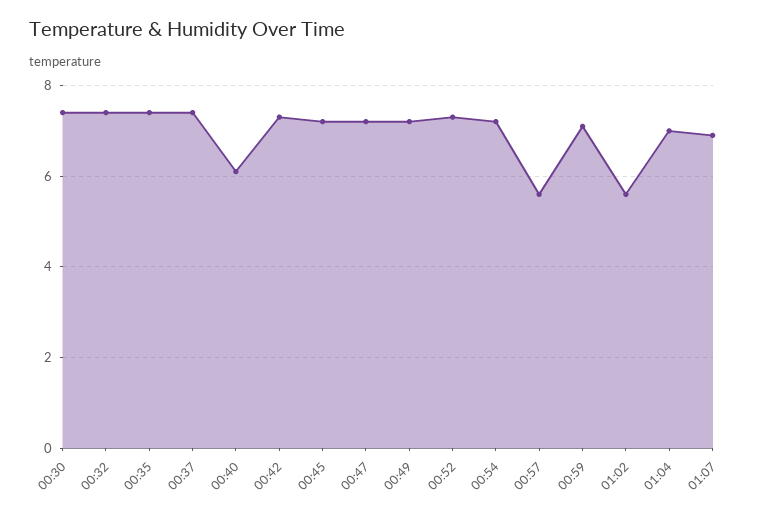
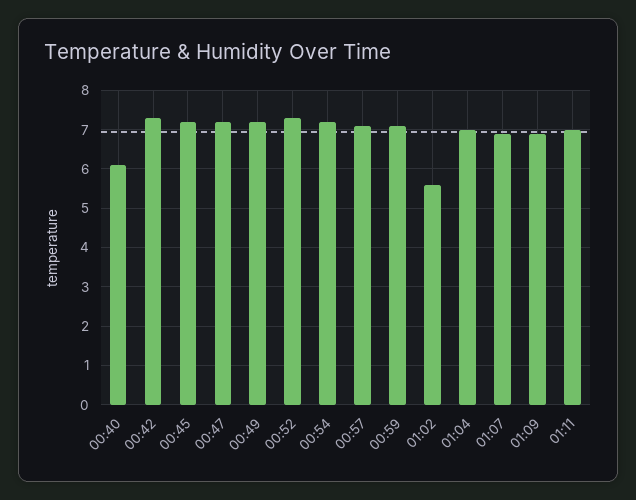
00:30: 7.5 -> none
00:32: 7.5 -> none
00:35: 7.5 -> none
00:37: 7.5 -> none
00:57: 5.5 -> 7
01:09: none -> 7
01:11: none -> 7

